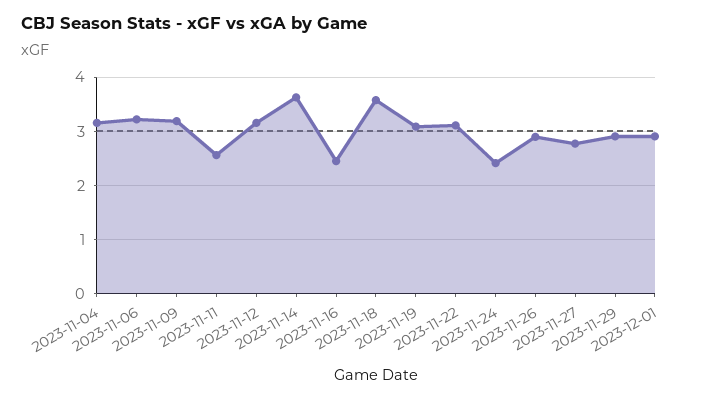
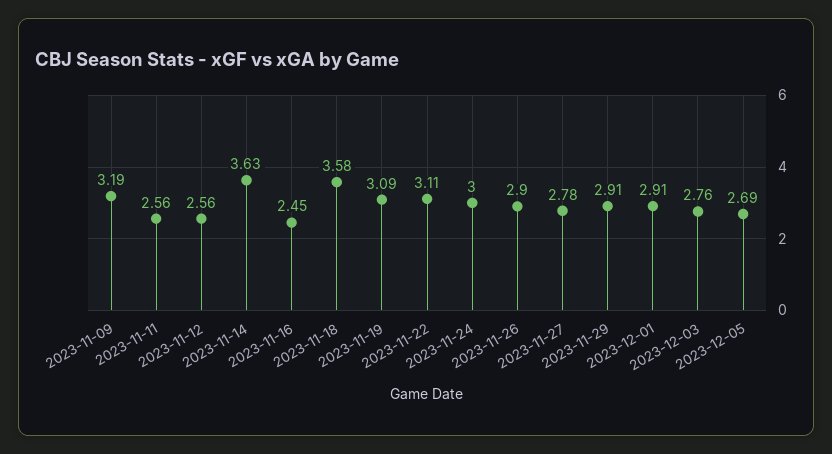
2023-11-04: 3.2 -> none
2023-11-06: 3.2 -> none
2023-11-12: 3.2 -> 2.56
2023-11-24: 2.4 -> 3
2023-12-03: none -> 2.76
2023-12-05: none -> 2.69

